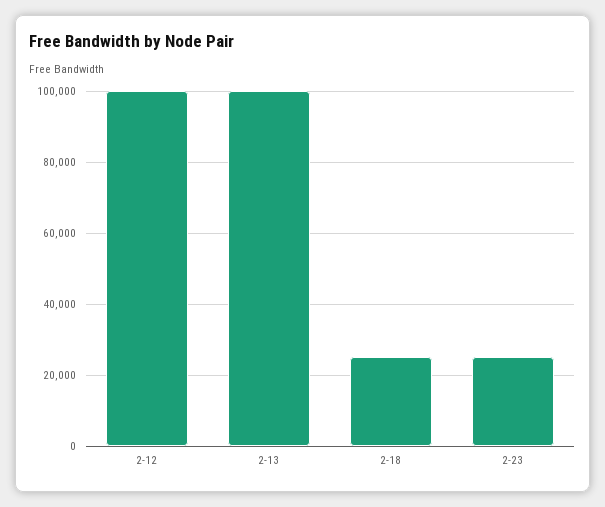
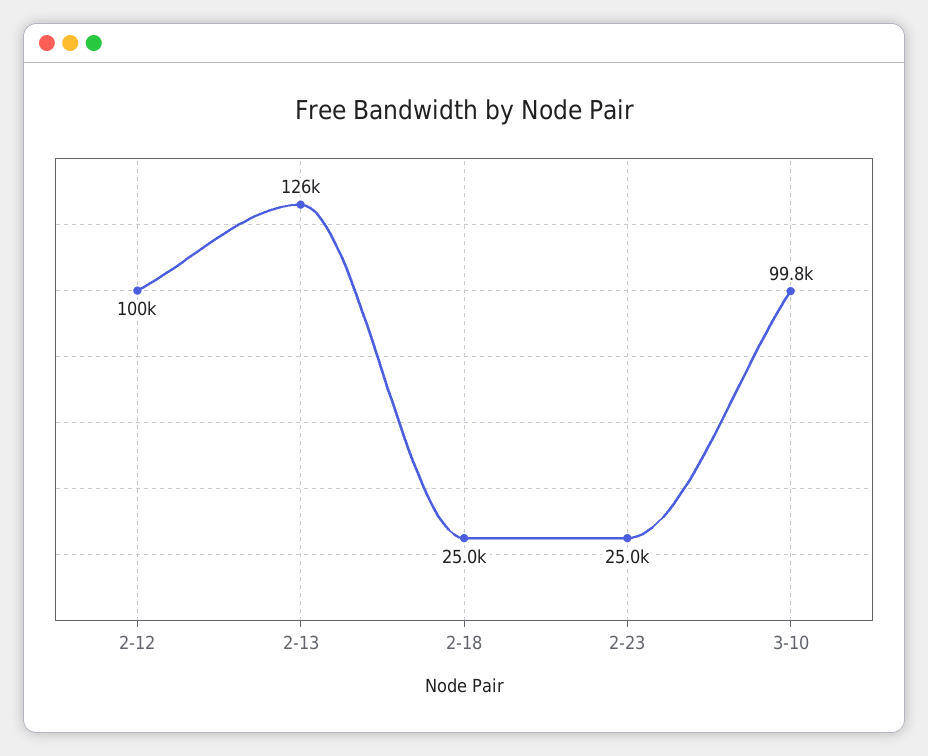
2-13: 100000 -> 126000
3-10: none -> 99800

